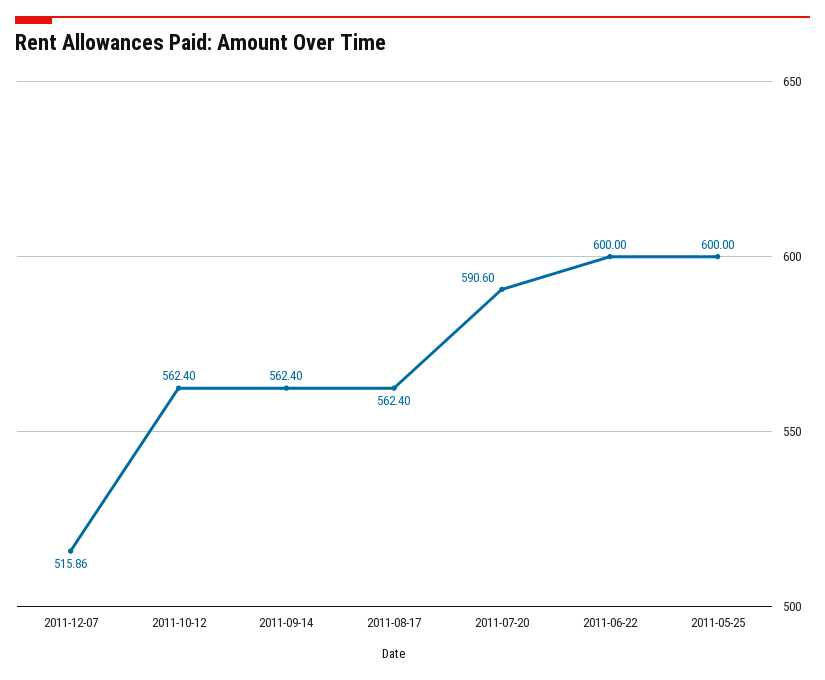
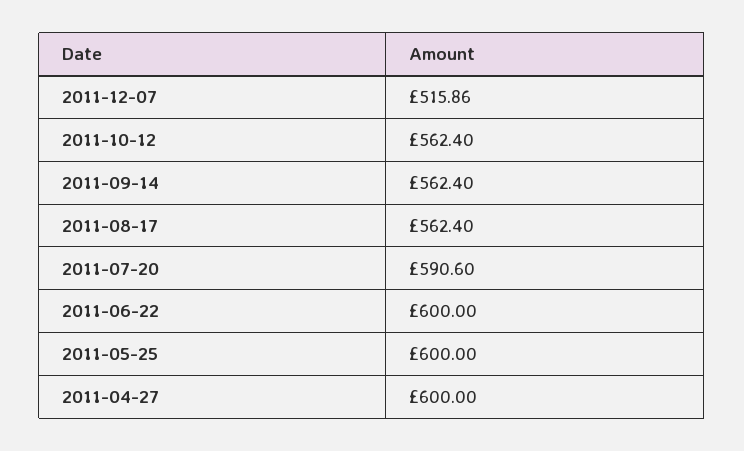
2011-04-27: none -> 600

